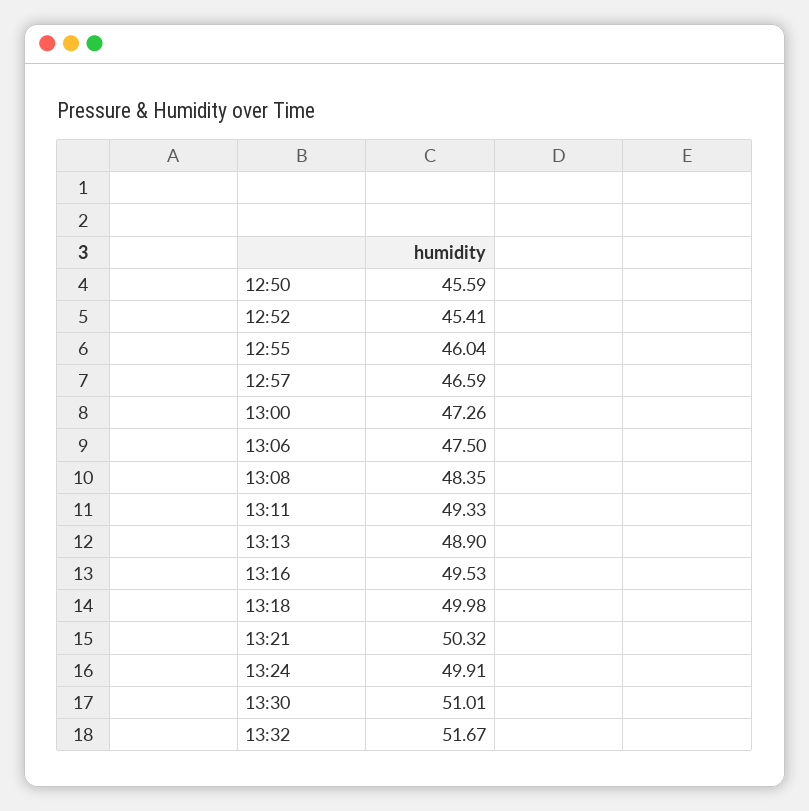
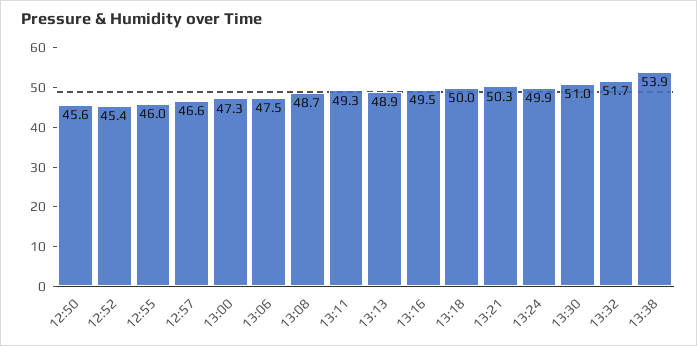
13:08: 48.35 -> 48.7
13:38: none -> 53.9

